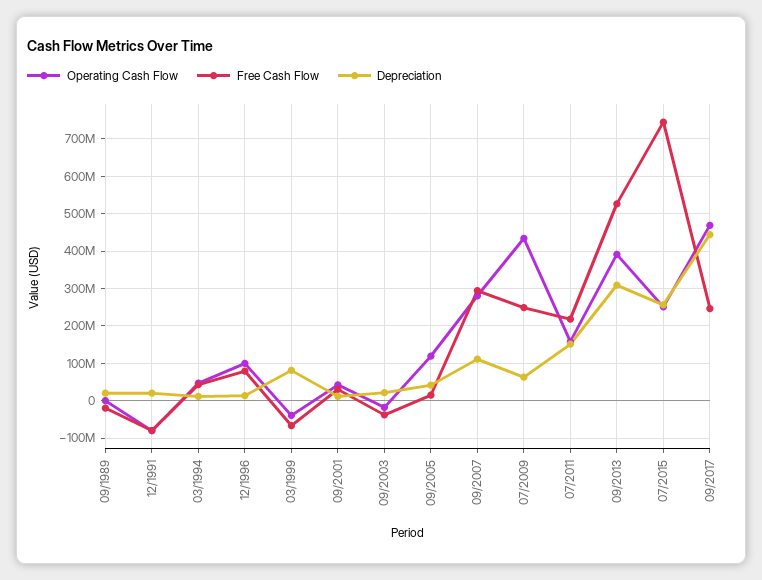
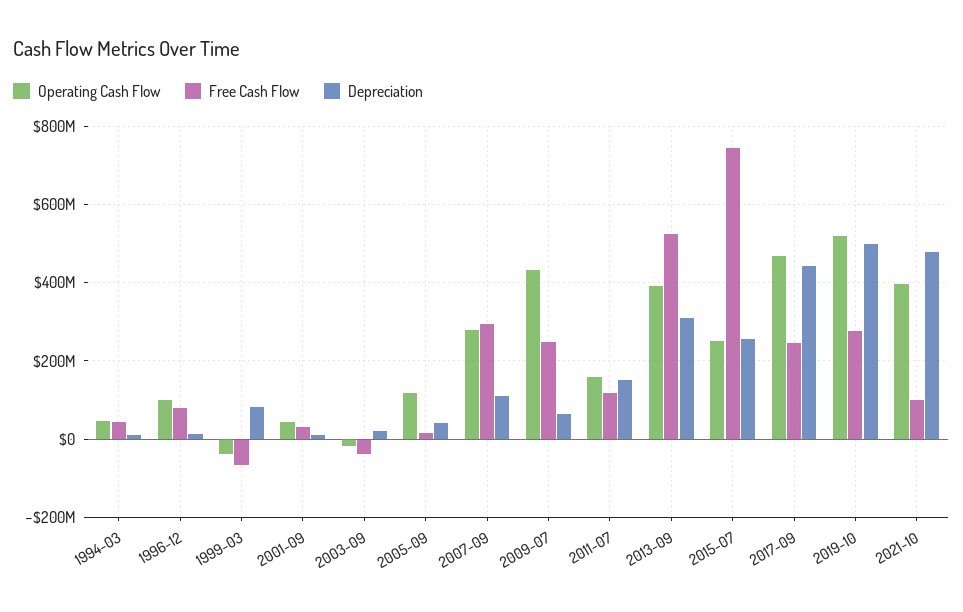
Operating Cash Flow, 09/1989: 0 -> none
Free Cash Flow, 09/1989: -20000000 -> none
Depreciation, 09/1989: 20000000 -> none
Operating Cash Flow, 12/1991: -80000000 -> none
Free Cash Flow, 12/1991: -80000000 -> none
Depreciation, 12/1991: 20000000 -> none
Free Cash Flow, 07/2011: 220000000 -> 120000000
Operating Cash Flow, 2019-10: none -> 520000000
Free Cash Flow, 2019-10: none -> 280000000
Depreciation, 2019-10: none -> 500000000
Operating Cash Flow, 2021-10: none -> 400000000
Free Cash Flow, 2021-10: none -> 100000000
Depreciation, 2021-10: none -> 480000000

